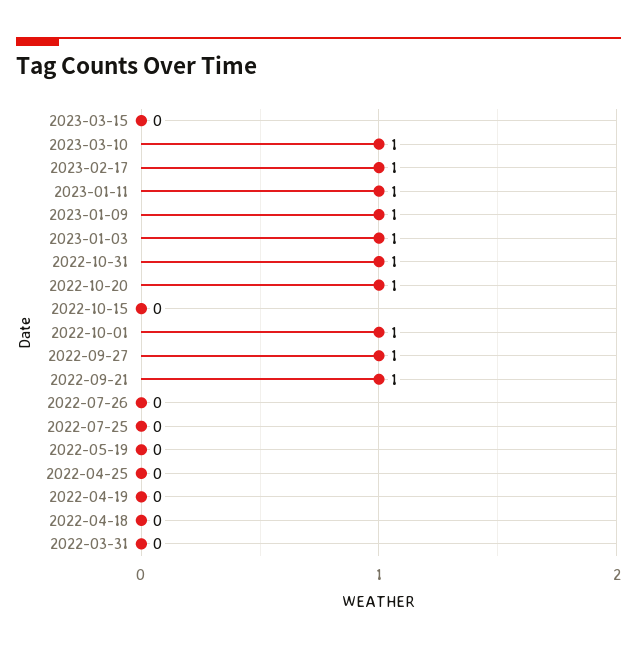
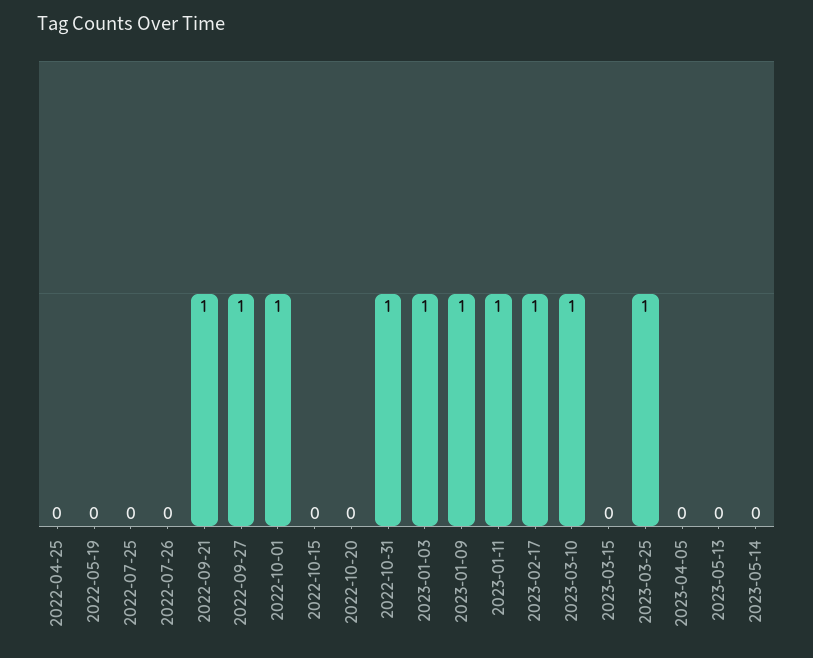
2022-10-20: 1 -> 0
2022-04-19: 0 -> none
2022-04-18: 0 -> none
2022-03-31: 0 -> none
2023-03-25: none -> 1
2023-04-05: none -> 0
2023-05-13: none -> 0
2023-05-14: none -> 0

